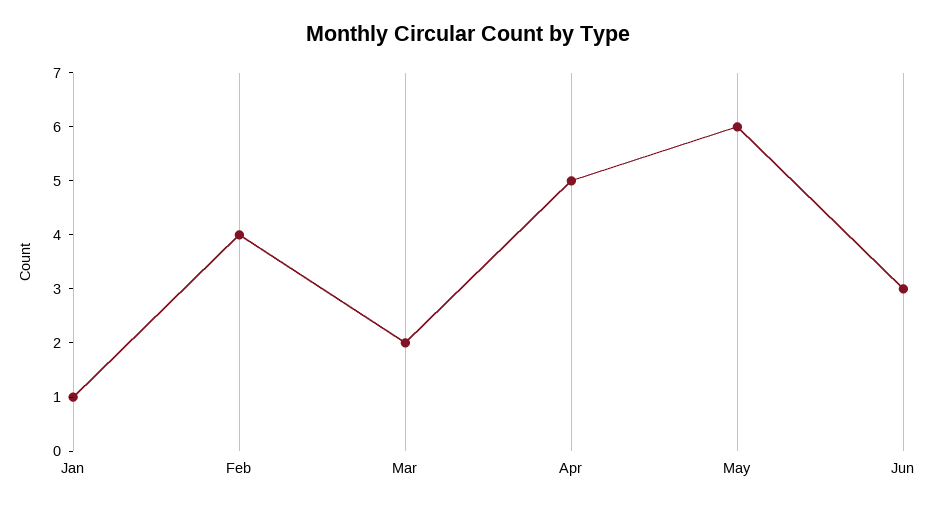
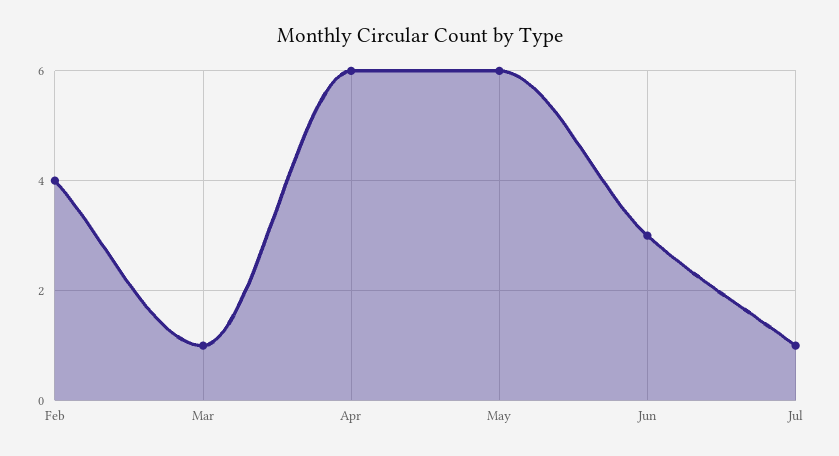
Jan: 1 -> none
Mar: 2 -> 1
Apr: 5 -> 6
Jul: none -> 1

